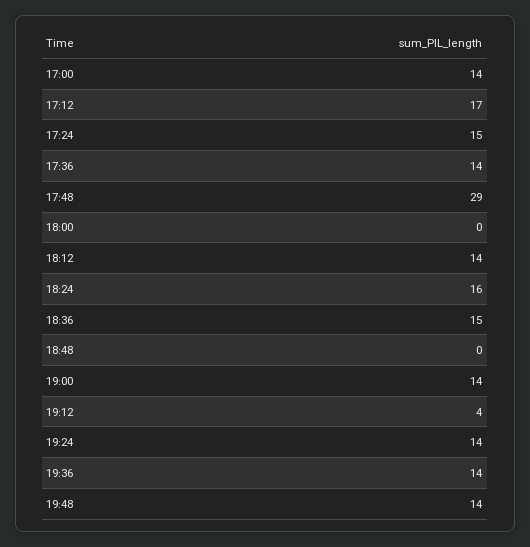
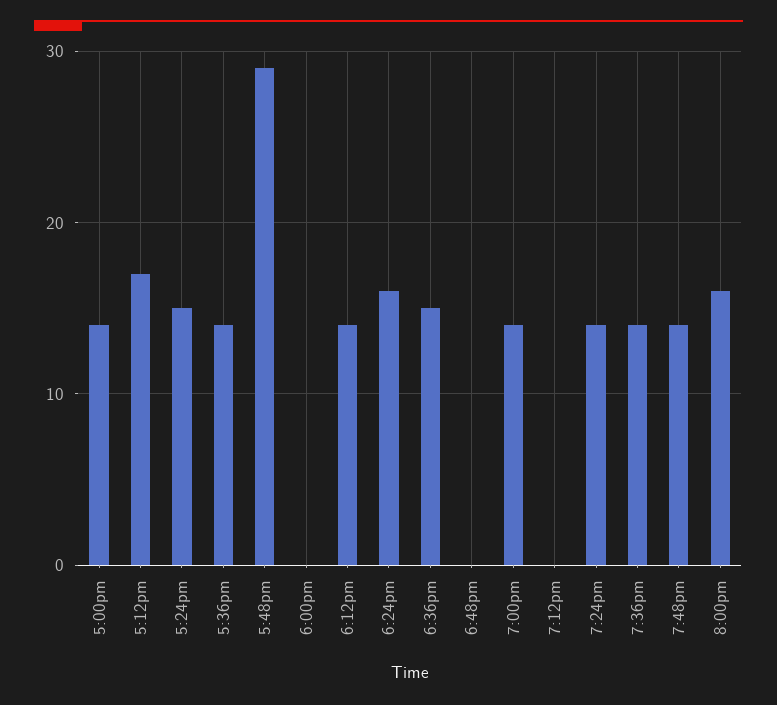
19:12: 4 -> 0
8:00pm: none -> 16

